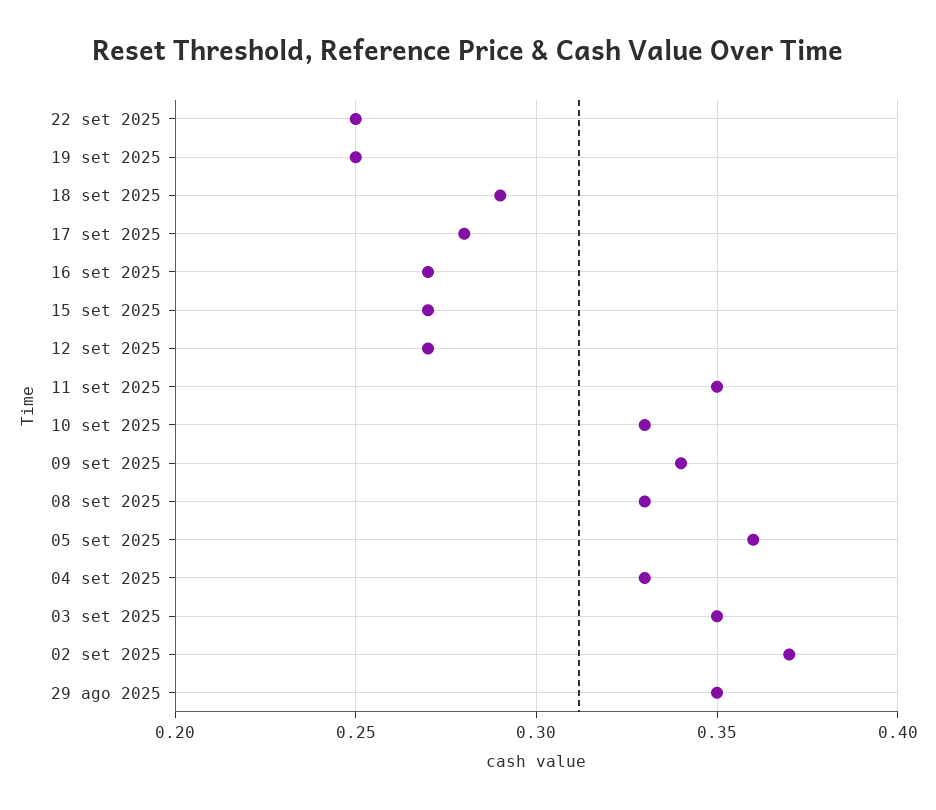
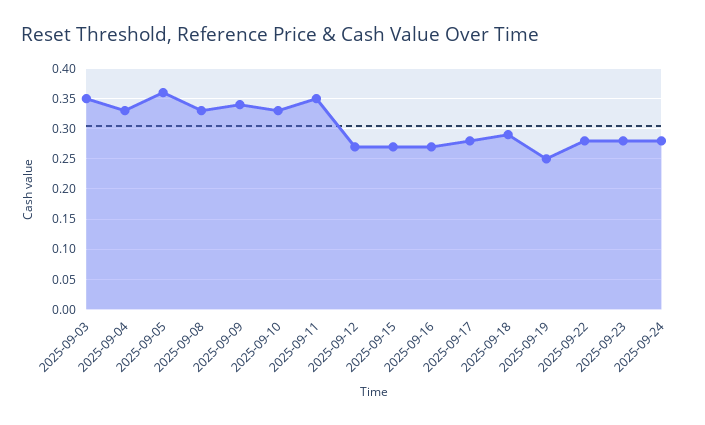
22 set 2025: 0.25 -> 0.28
02 set 2025: 0.37 -> none
29 ago 2025: 0.35 -> none
2025-09-23: none -> 0.28
2025-09-24: none -> 0.28

